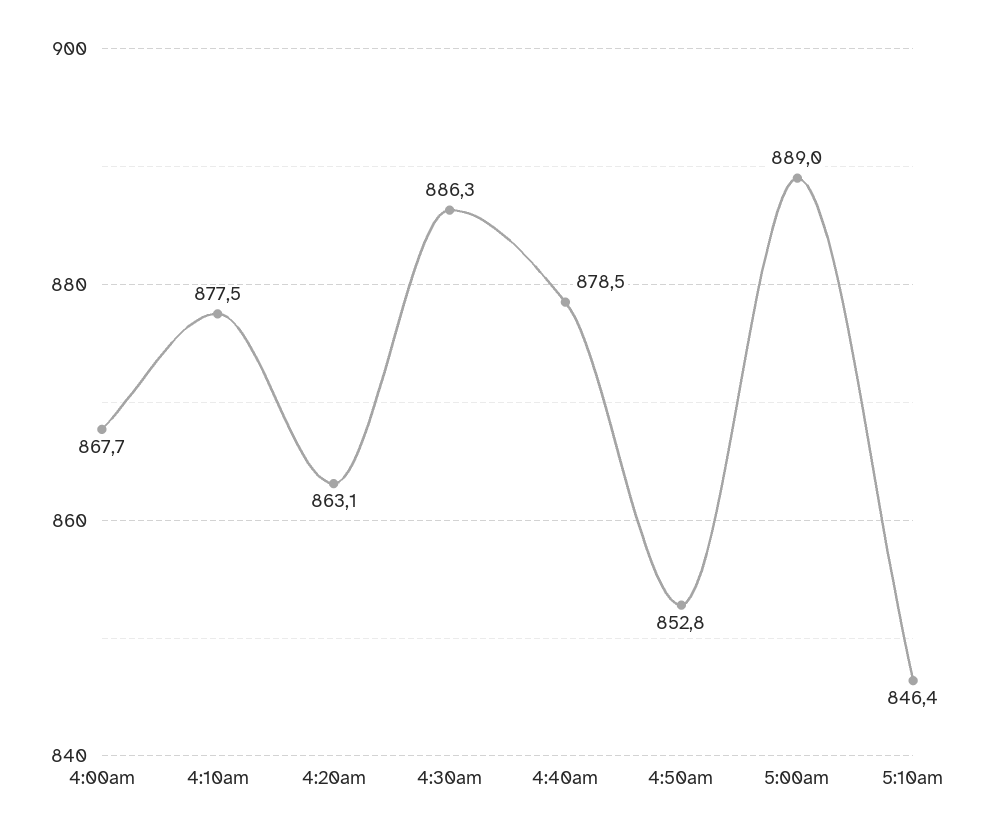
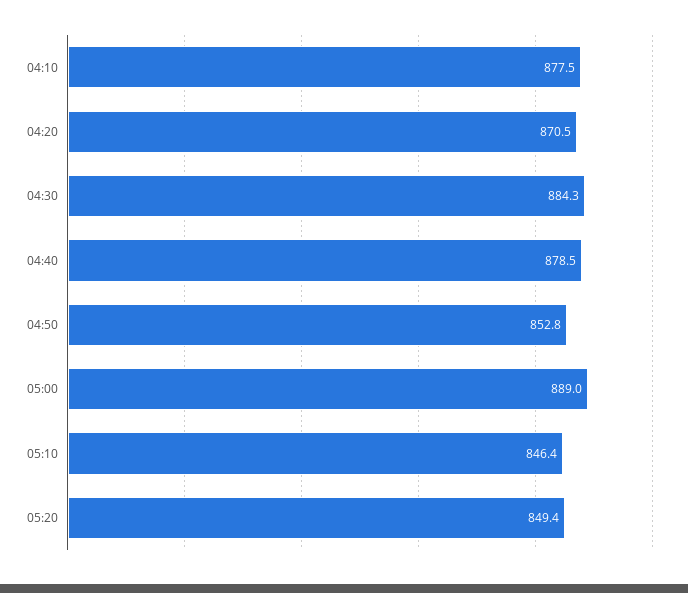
4:00am: 867.7 -> none
4:20am: 863.1 -> 870.5
4:30am: 886.3 -> 884.3
05:20: none -> 849.4

